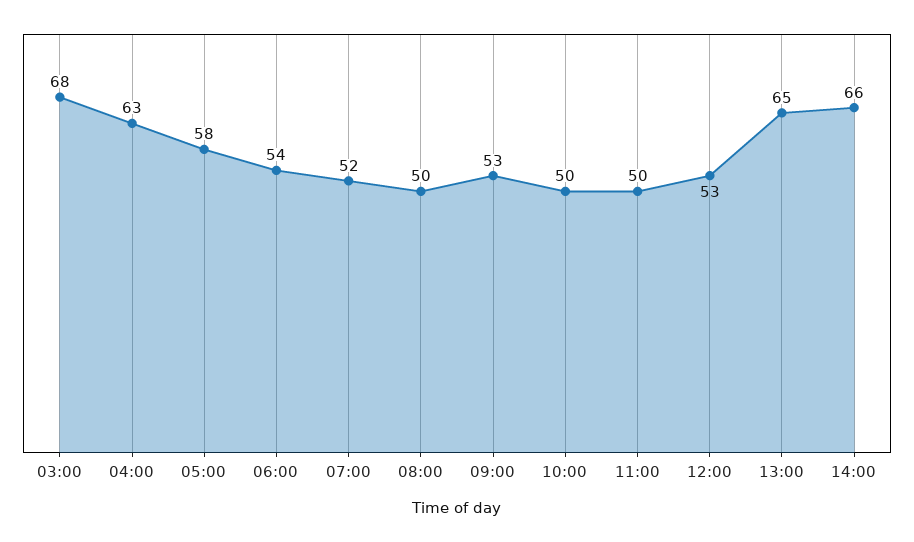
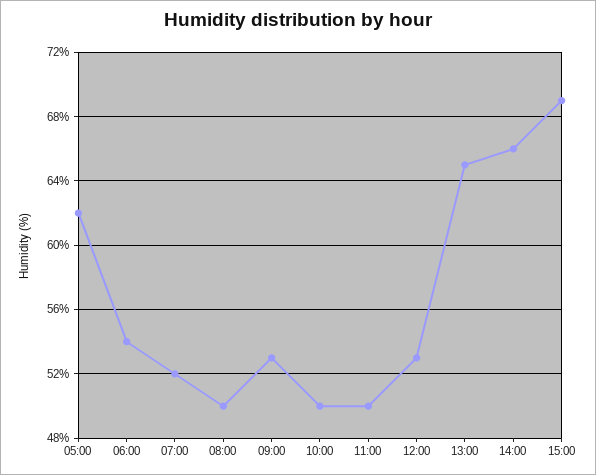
03:00: 68 -> none
04:00: 63 -> none
05:00: 58 -> 62
15:00: none -> 69

